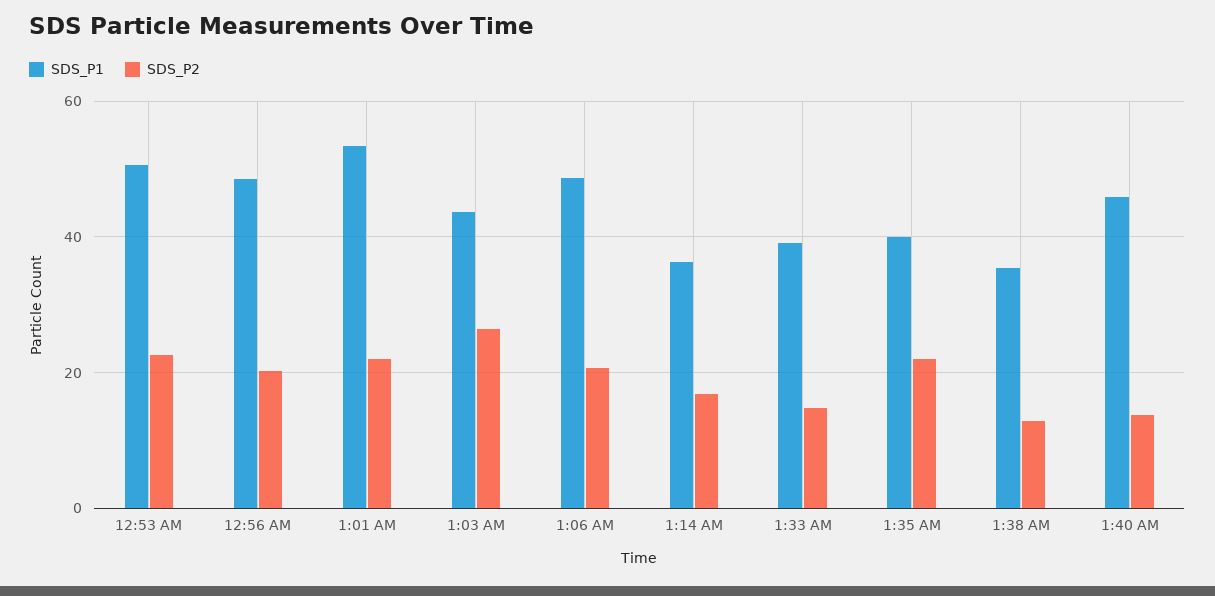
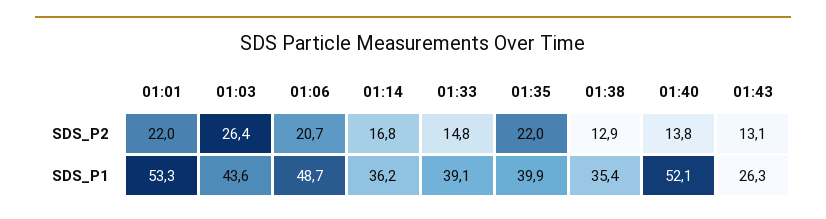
SDS_P1, 12:53 AM: 50 -> none
SDS_P2, 12:53 AM: 22 -> none
SDS_P1, 12:56 AM: 48 -> none
SDS_P2, 12:56 AM: 20 -> none
SDS_P1, 1:40 AM: 46 -> 52.1
SDS_P2, 01:43: none -> 13.1
SDS_P1, 01:43: none -> 26.3

